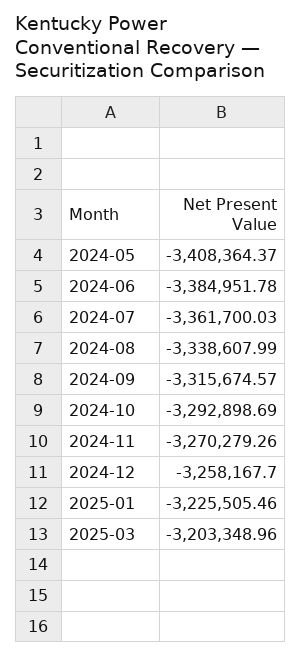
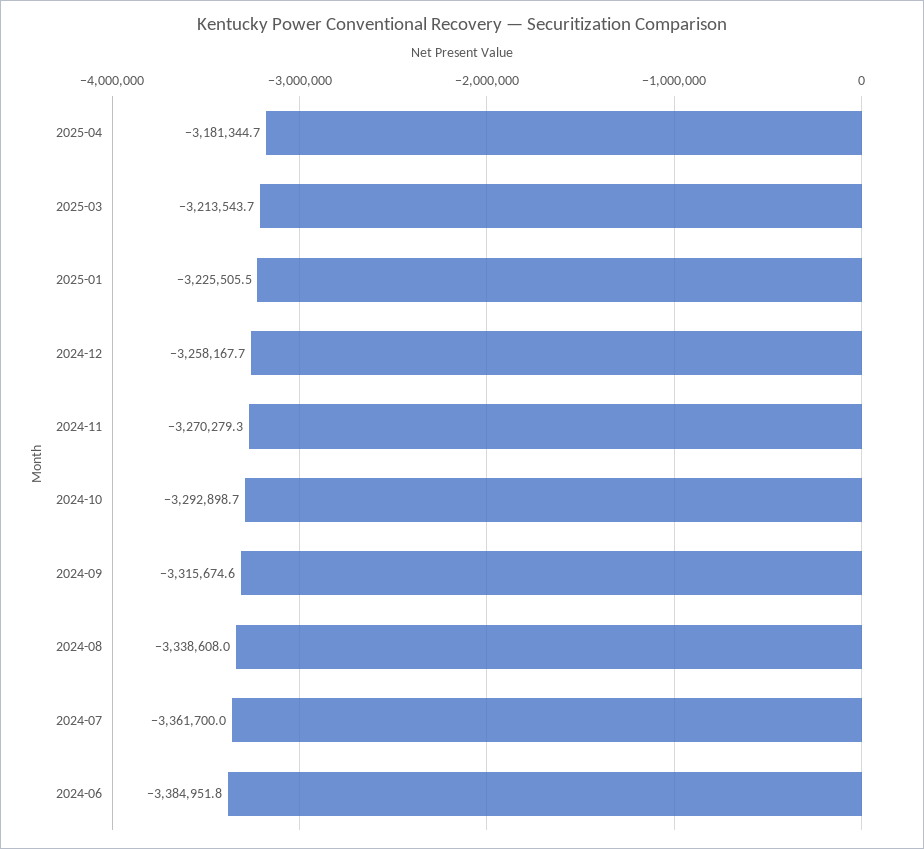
2024-05: -3408364.37 -> none
2025-03: -3203348.96 -> -3213543.7
2025-04: none -> -3181344.7

